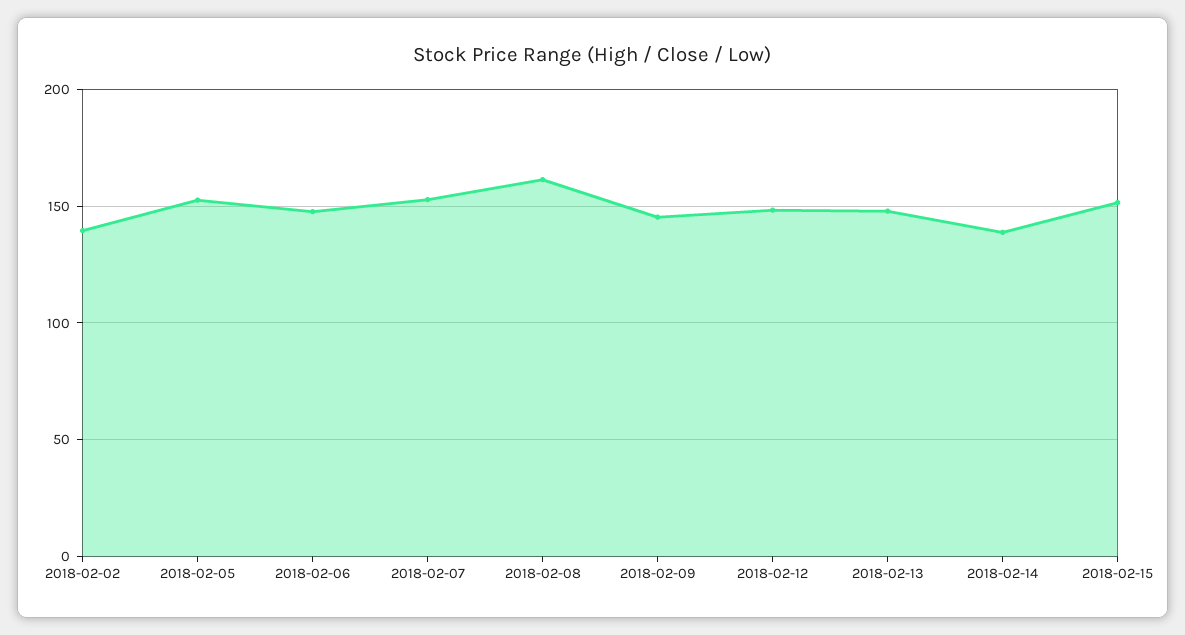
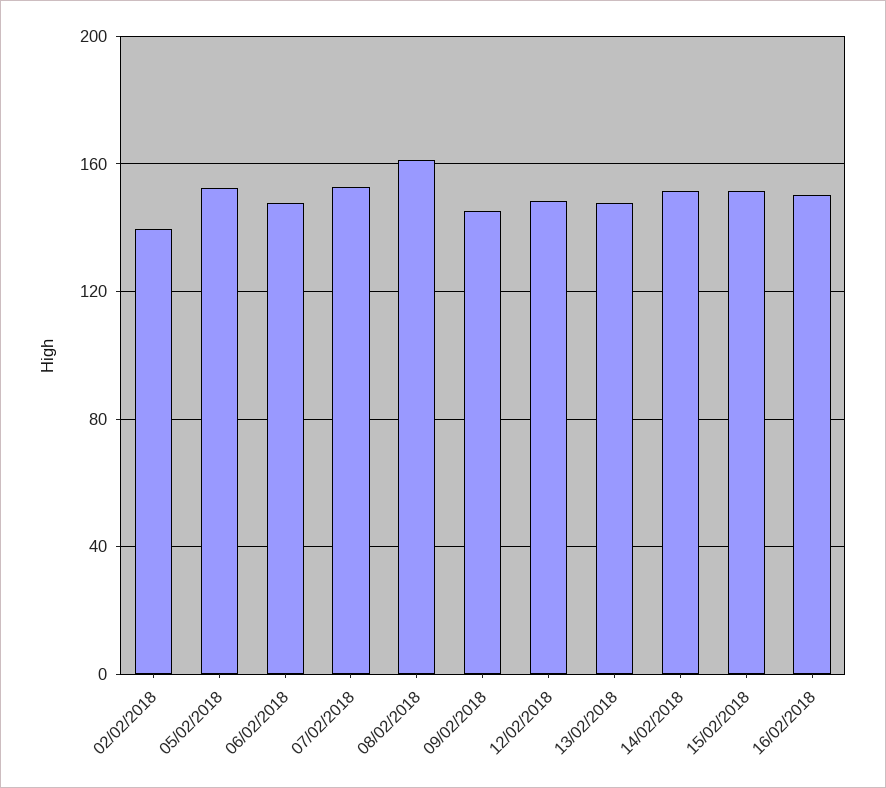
2018-02-14: 140 -> 150
16/02/2018: none -> 150

